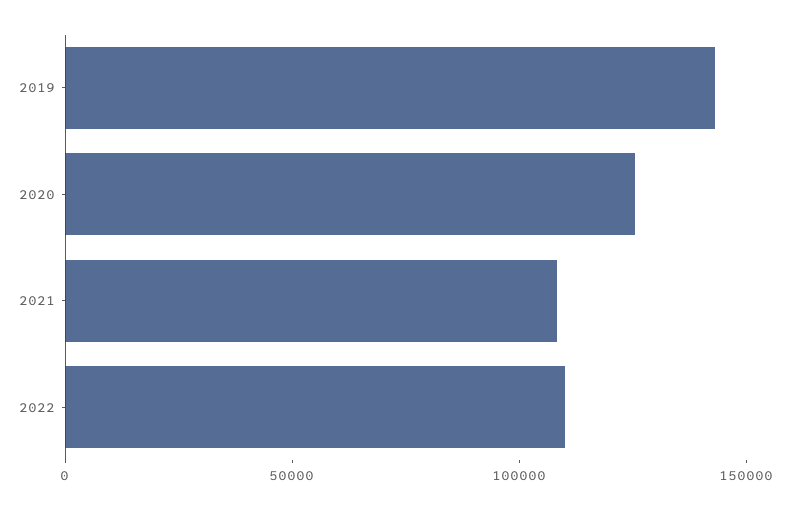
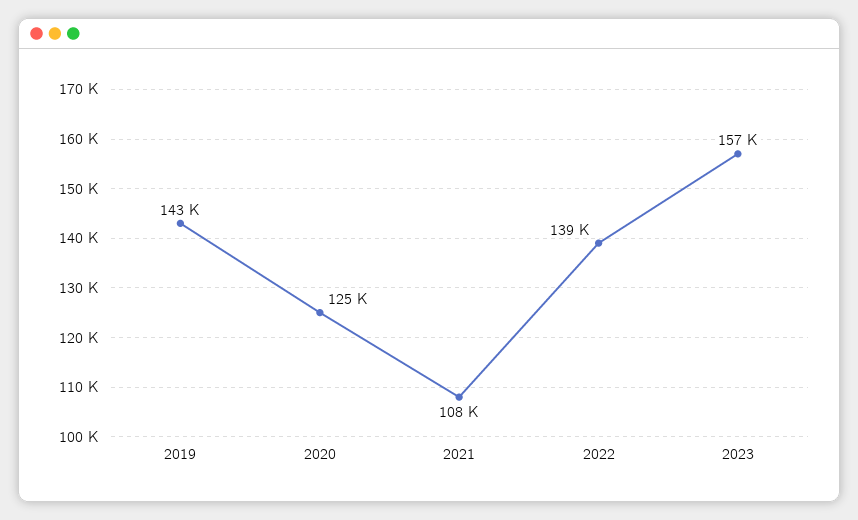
2022: 110000 -> 139000
2023: none -> 157000

